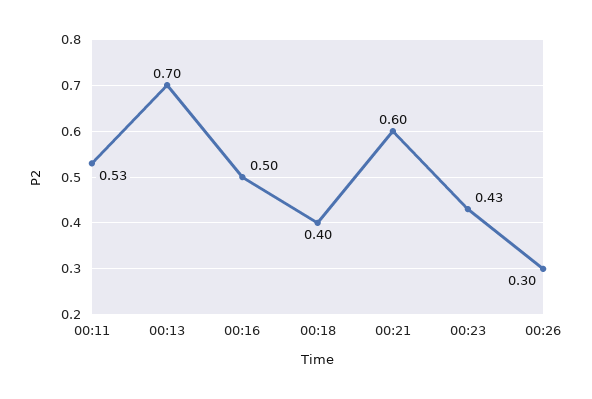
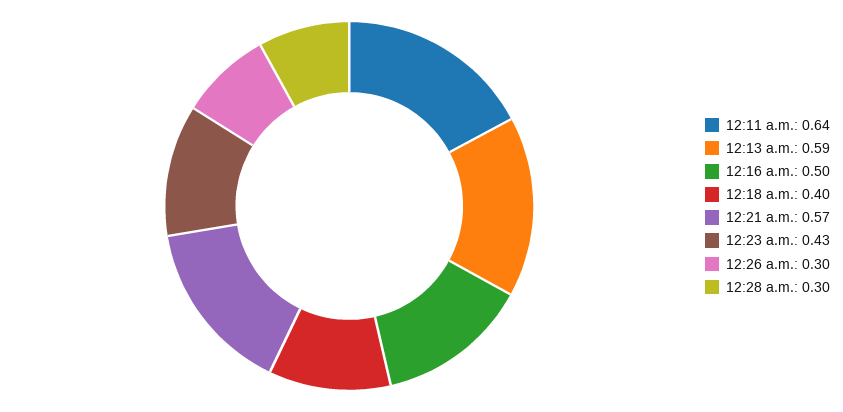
00:11: 0.53 -> 0.64
00:13: 0.7 -> 0.59
00:21: 0.6 -> 0.57
12:28 a.m.: none -> 0.3

